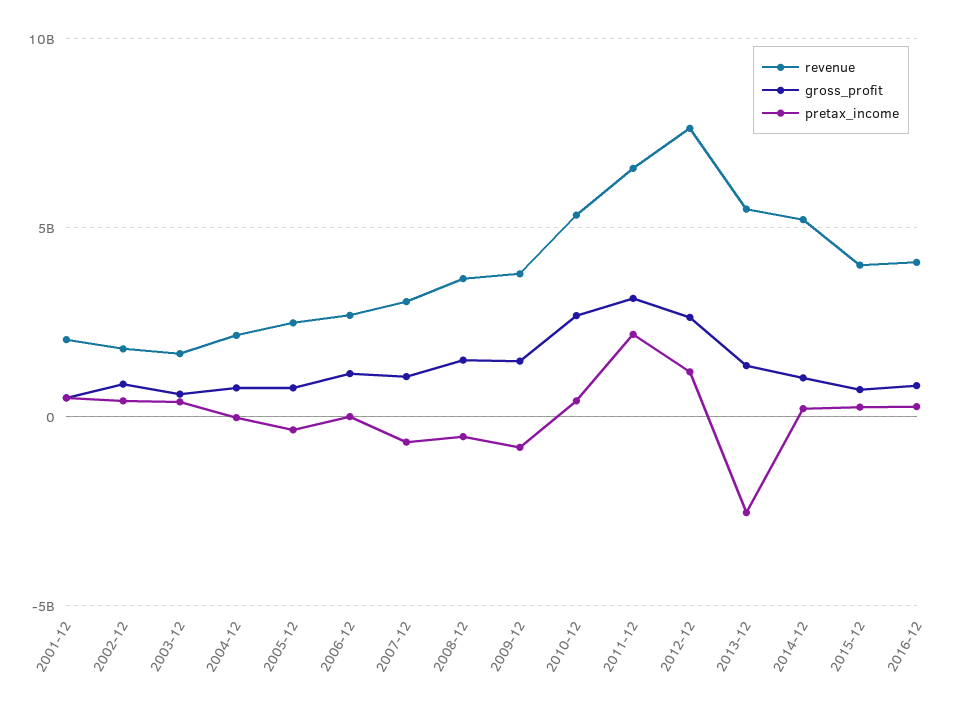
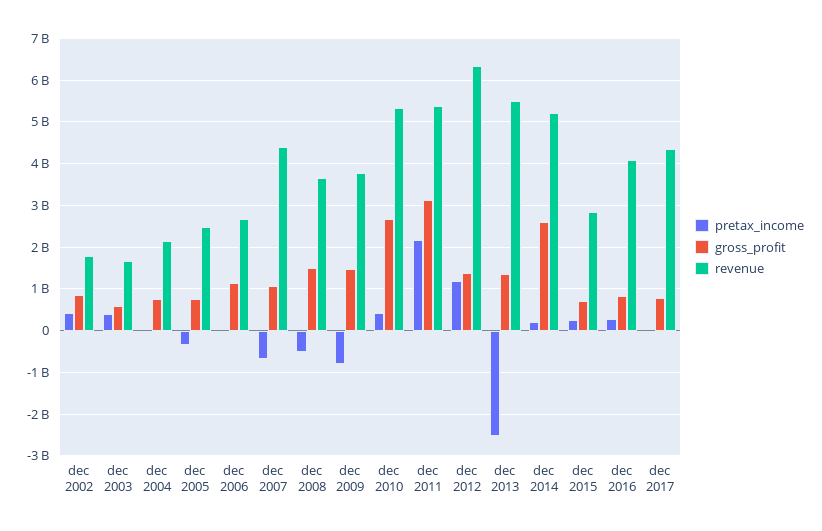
revenue, 2001-12: 2000000000 -> none
gross_profit, 2001-12: 500000000 -> none
pretax_income, 2001-12: 500000000 -> none
revenue, 2007-12: 3000000000 -> 4400000000
revenue, 2011-12: 6500000000 -> 5400000000
revenue, 2012-12: 7500000000 -> 6400000000
gross_profit, 2012-12: 2500000000 -> 1400000000
gross_profit, 2014-12: 1000000000 -> 2600000000
revenue, 2015-12: 4000000000 -> 2800000000
pretax_income, dec 2017: none -> 0
gross_profit, dec 2017: none -> 800000000
revenue, dec 2017: none -> 4400000000

